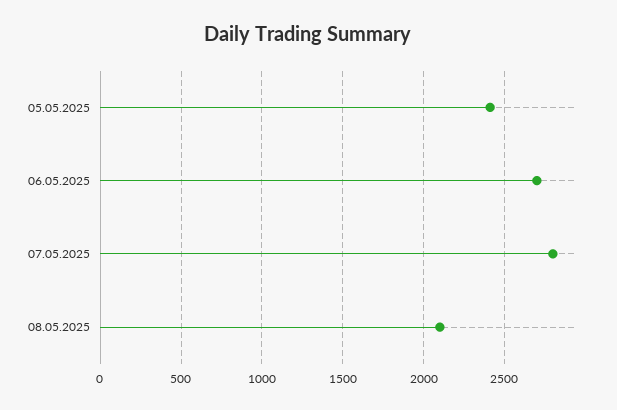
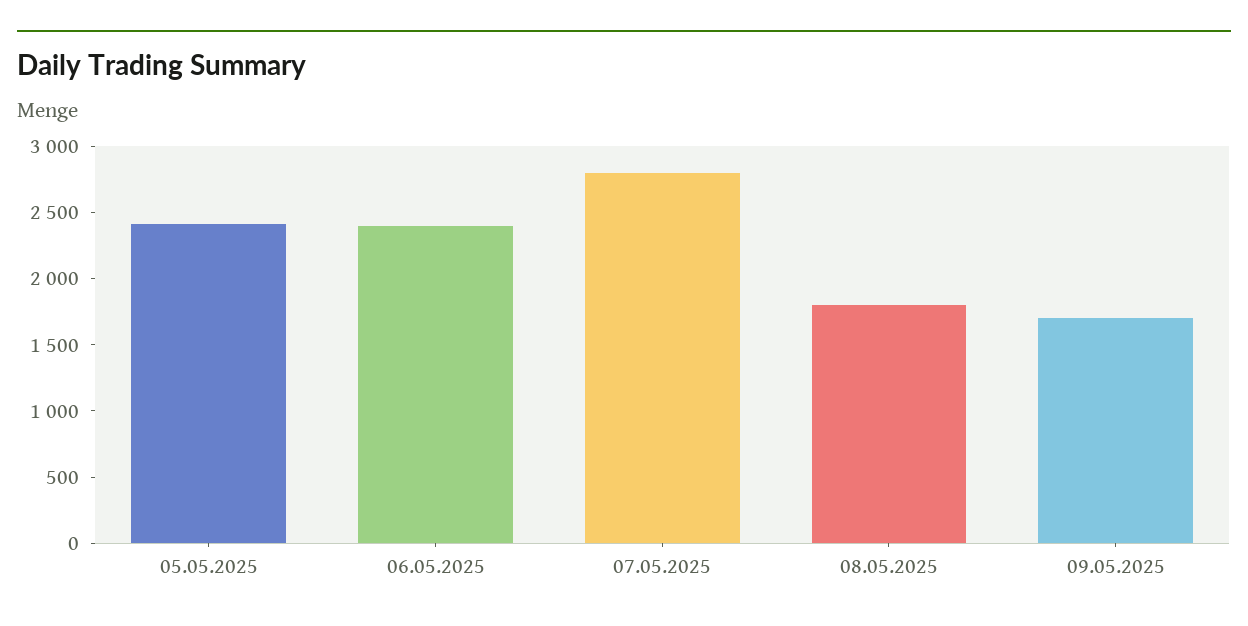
06.05.2025: 2700 -> 2400
08.05.2025: 2100 -> 1800
09.05.2025: none -> 1700

